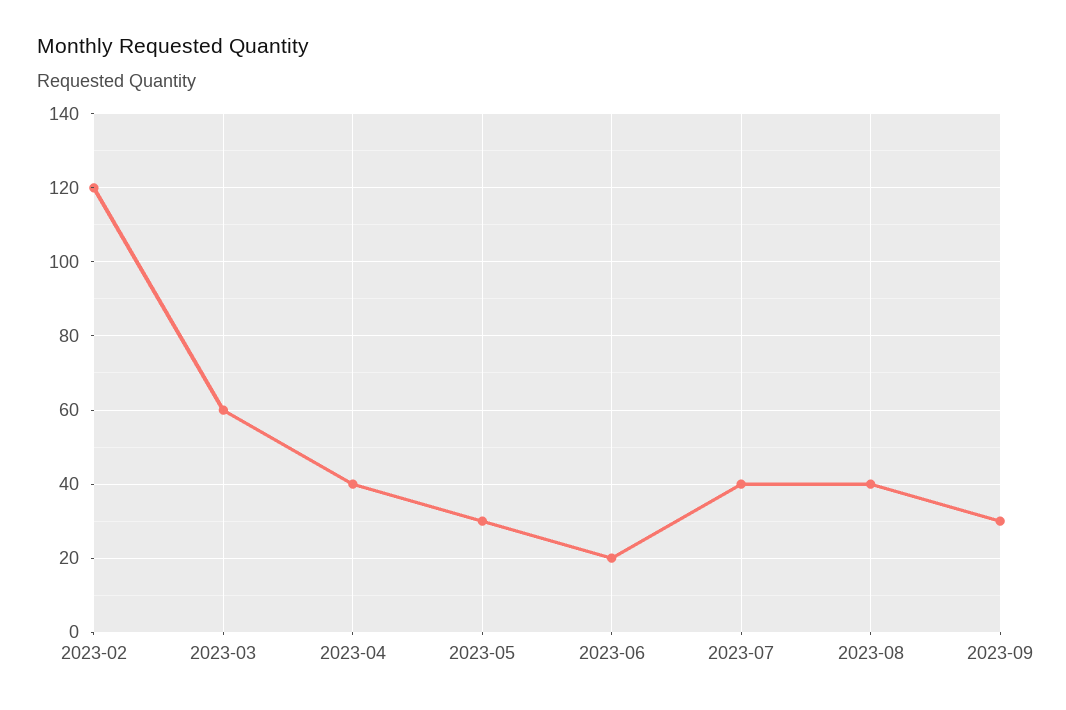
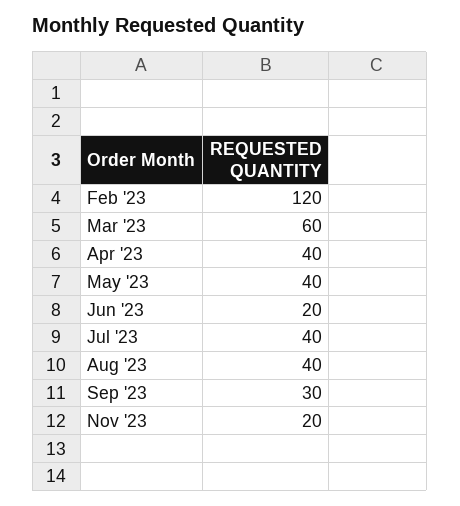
2023-05: 30 -> 40
Nov '23: none -> 20

